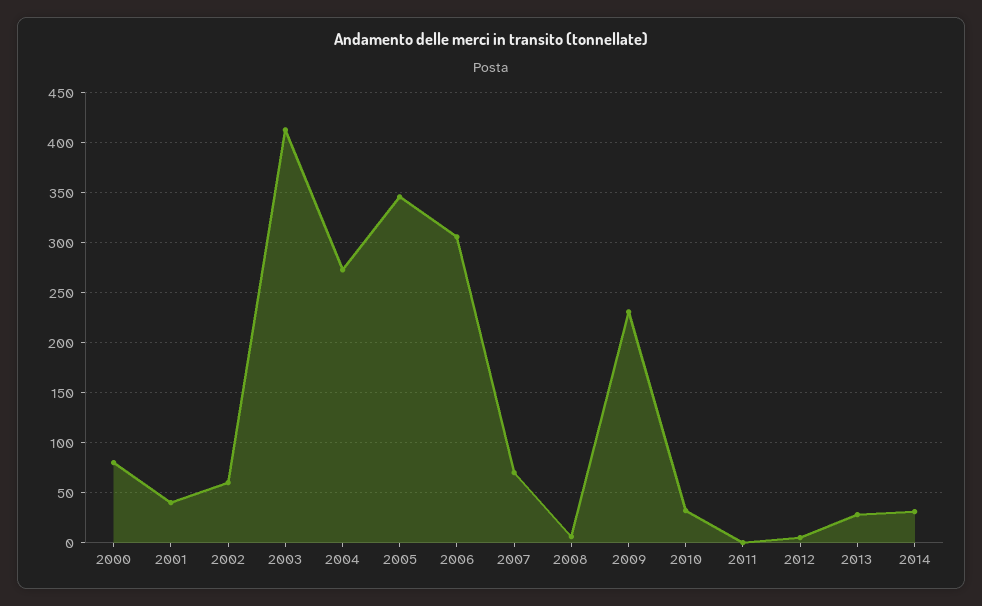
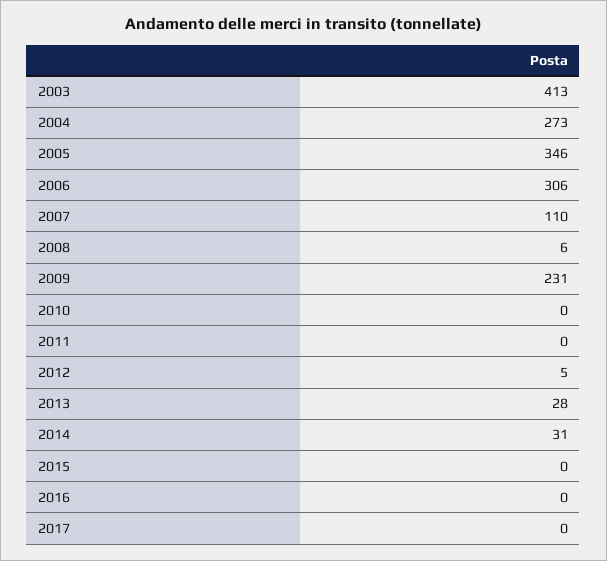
2000: 80 -> none
2001: 40 -> none
2002: 60 -> none
2007: 70 -> 110
2010: 30 -> 0
2015: none -> 0
2016: none -> 0
2017: none -> 0

